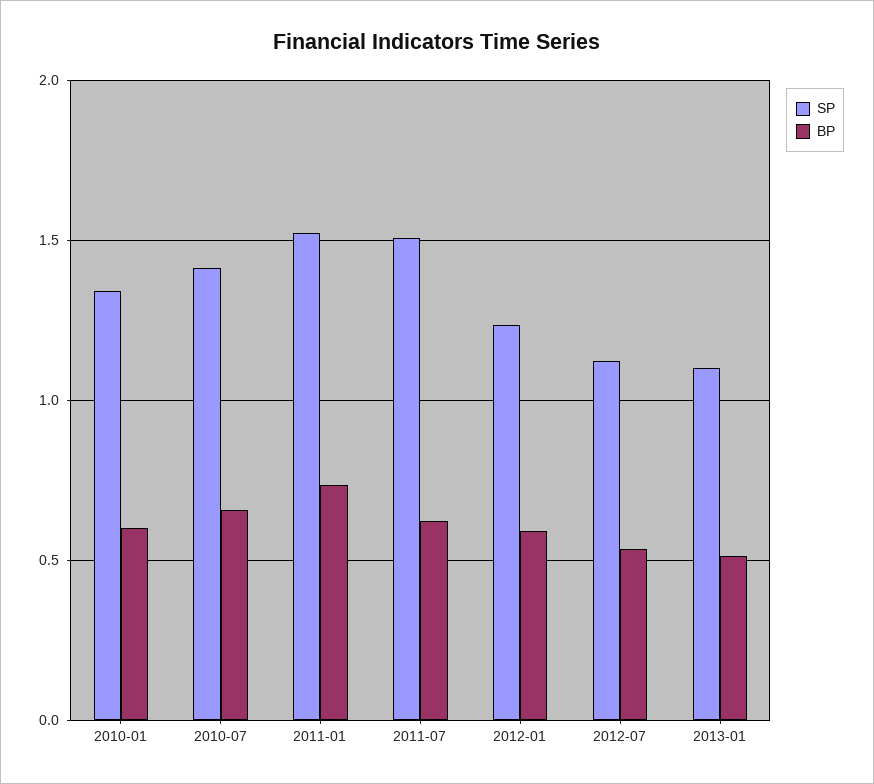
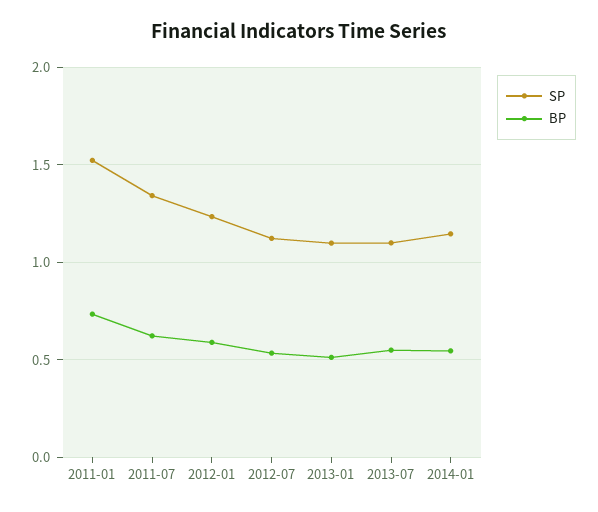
SP, 2010-01: 1.35 -> none
BP, 2010-01: 0.6 -> none
SP, 2010-07: 1.4 -> none
BP, 2010-07: 0.65 -> none
SP, 2011-07: 1.5 -> 1.35
SP, 2013-07: none -> 1.1
BP, 2013-07: none -> 0.55
SP, 2014-01: none -> 1.15
BP, 2014-01: none -> 0.55

